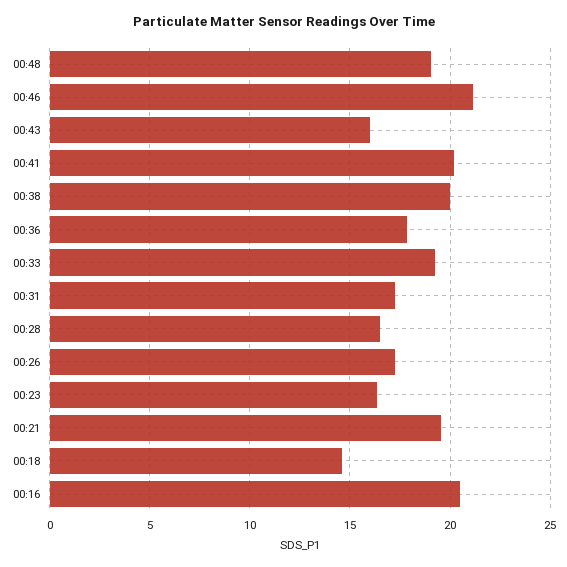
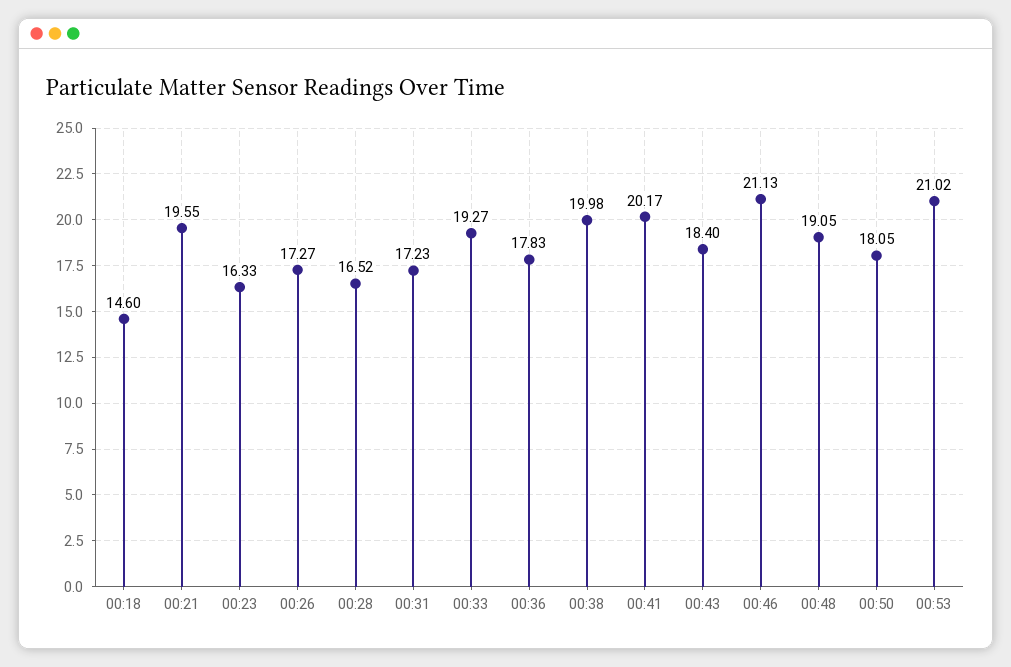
00:43: 16 -> 18.4
00:16: 20.5 -> none
00:50: none -> 18.05
00:53: none -> 21.02

